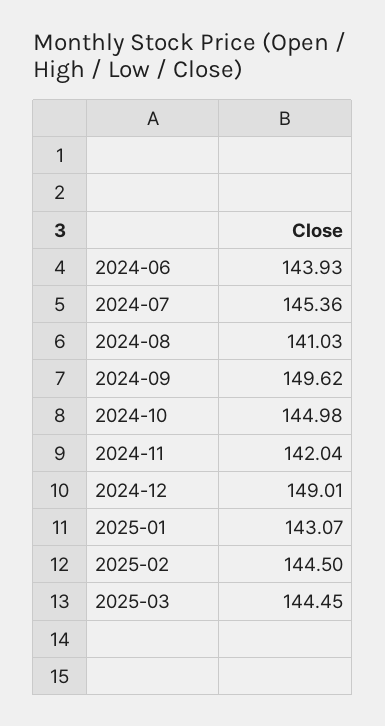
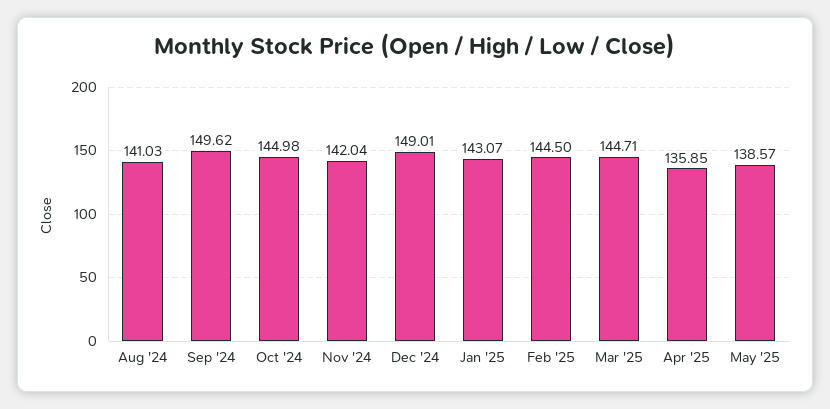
2024-06: 143.93 -> none
2024-07: 145.36 -> none
2025-03: 144.45 -> 144.71
Apr '25: none -> 135.85
May '25: none -> 138.57

